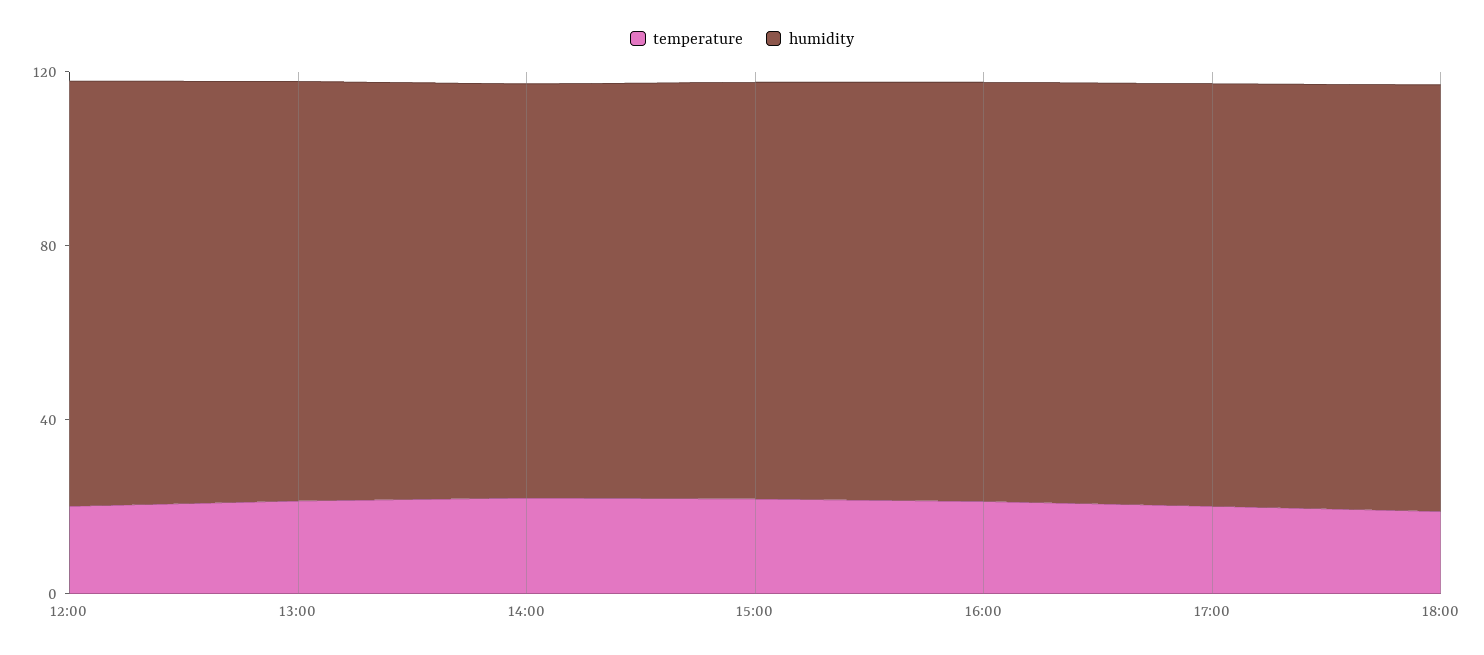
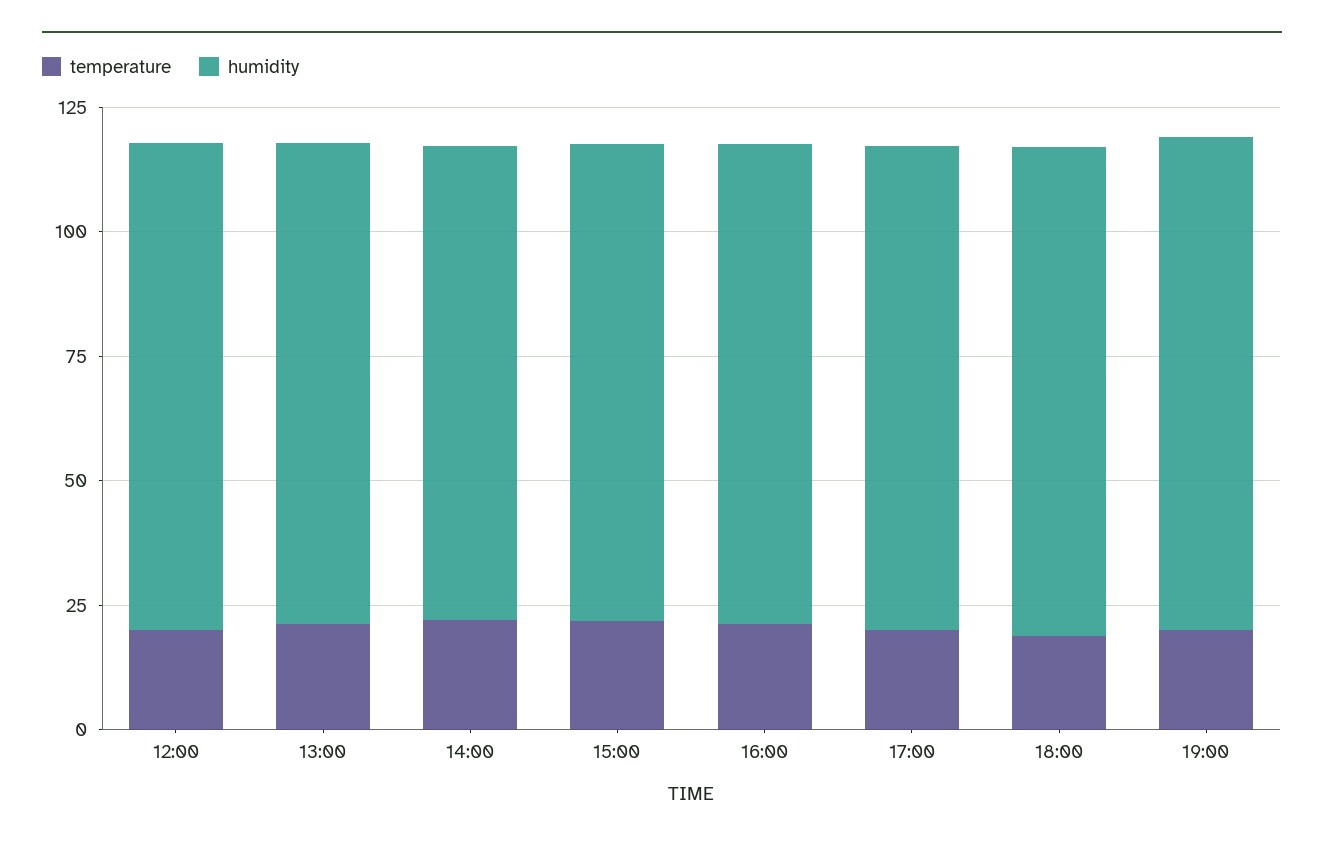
temperature, 19:00: none -> 20
humidity, 19:00: none -> 100

